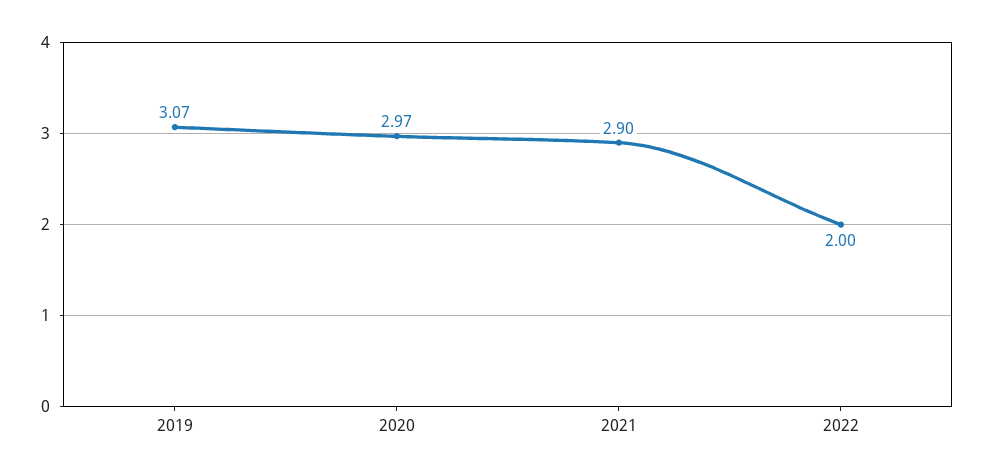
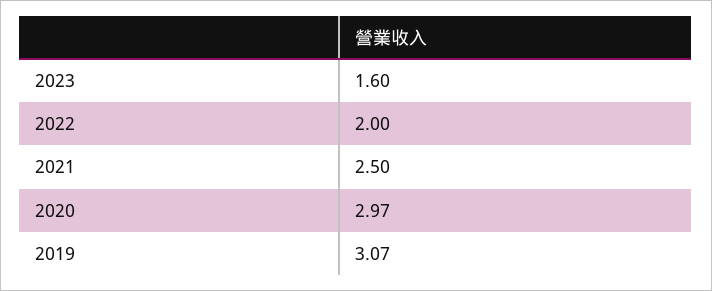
2021: 2.9 -> 2.5
2023: none -> 1.6

